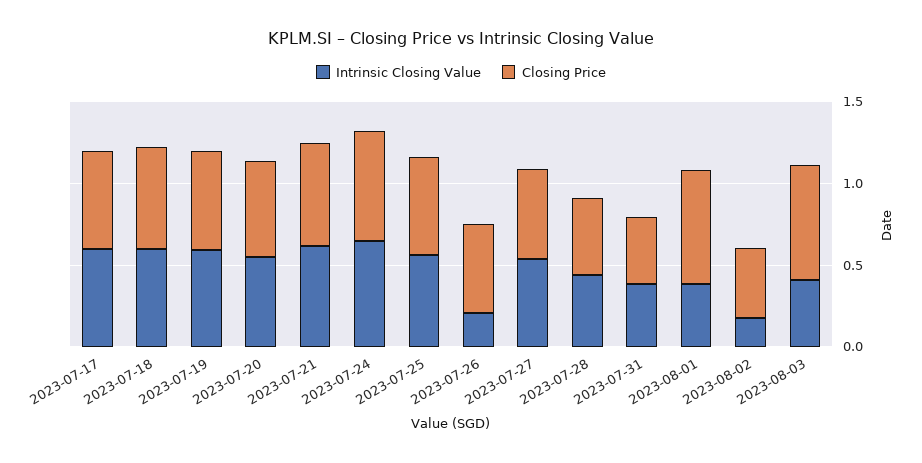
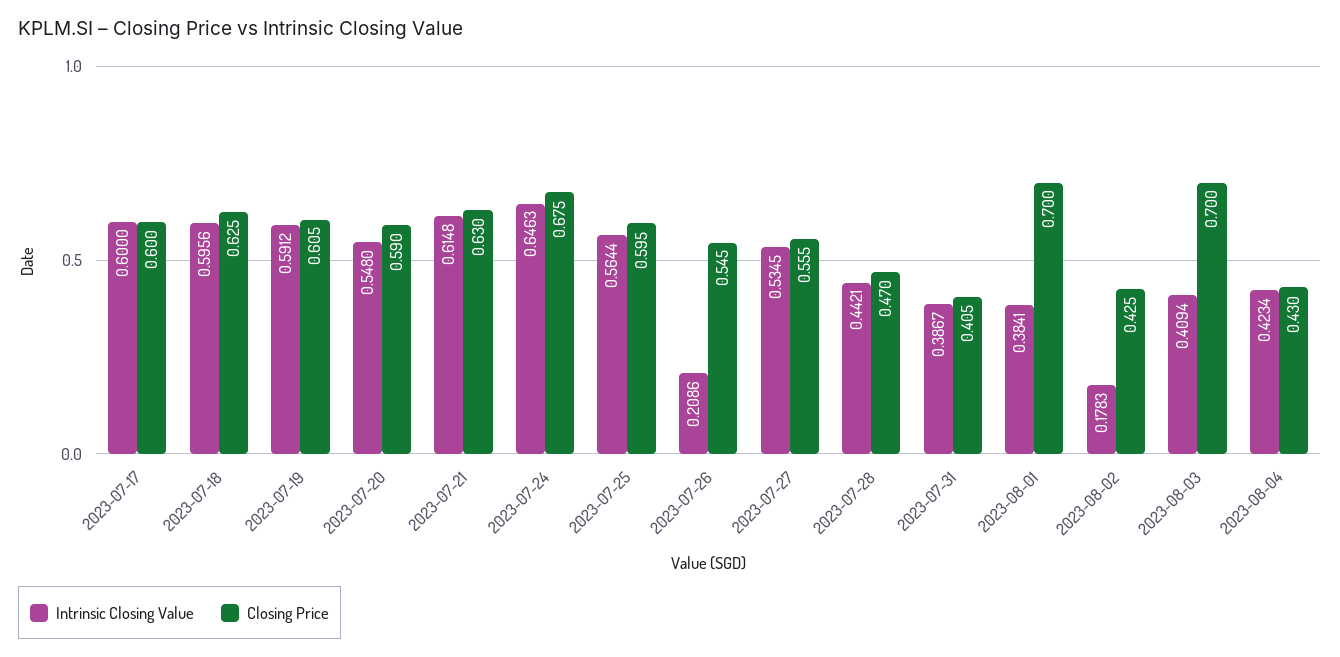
Intrinsic Closing Value, 2023-08-04: none -> 0.4234
Closing Price, 2023-08-04: none -> 0.43

